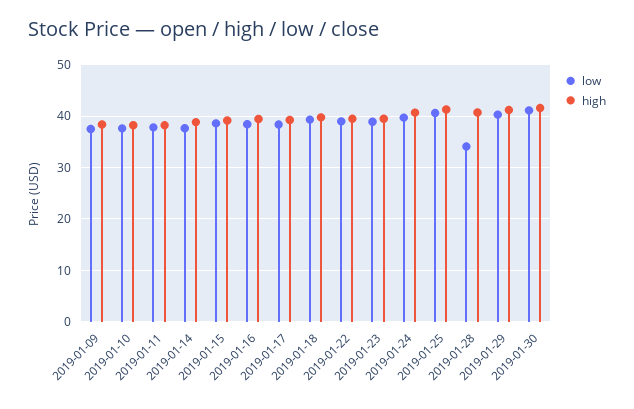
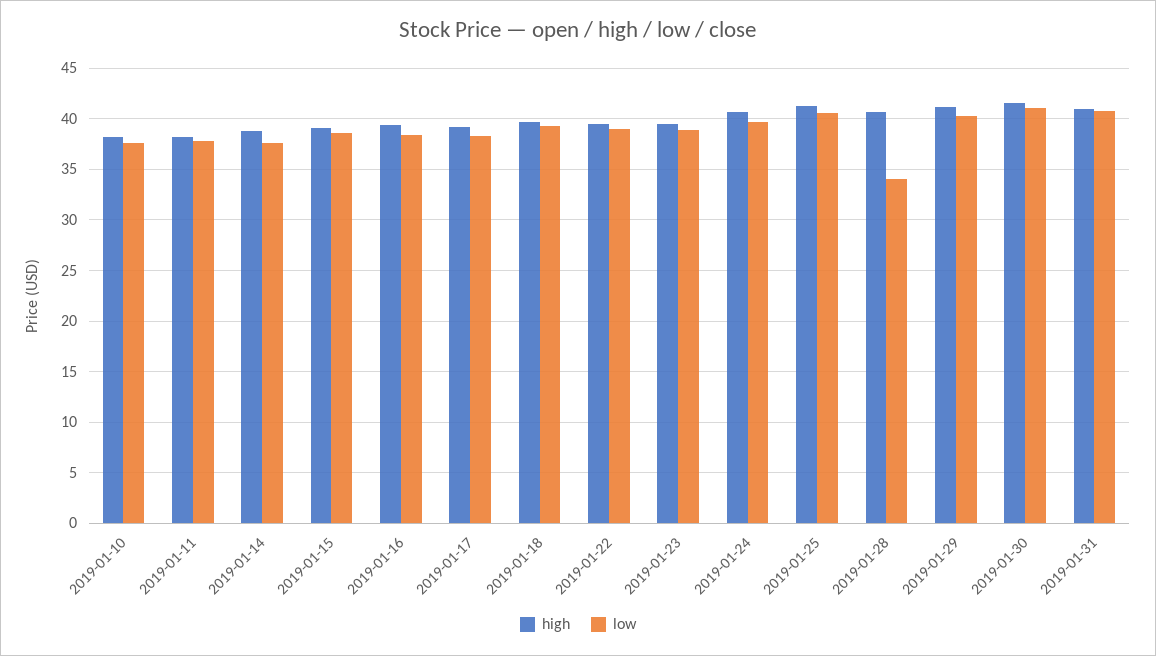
low, 2019-01-09: 38 -> none
high, 2019-01-09: 38 -> none
high, 2019-01-31: none -> 41
low, 2019-01-31: none -> 41

